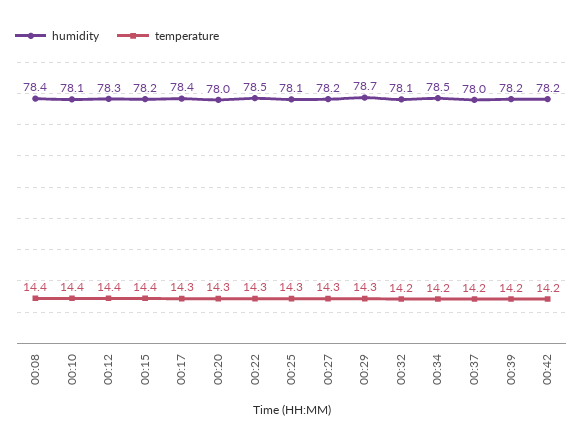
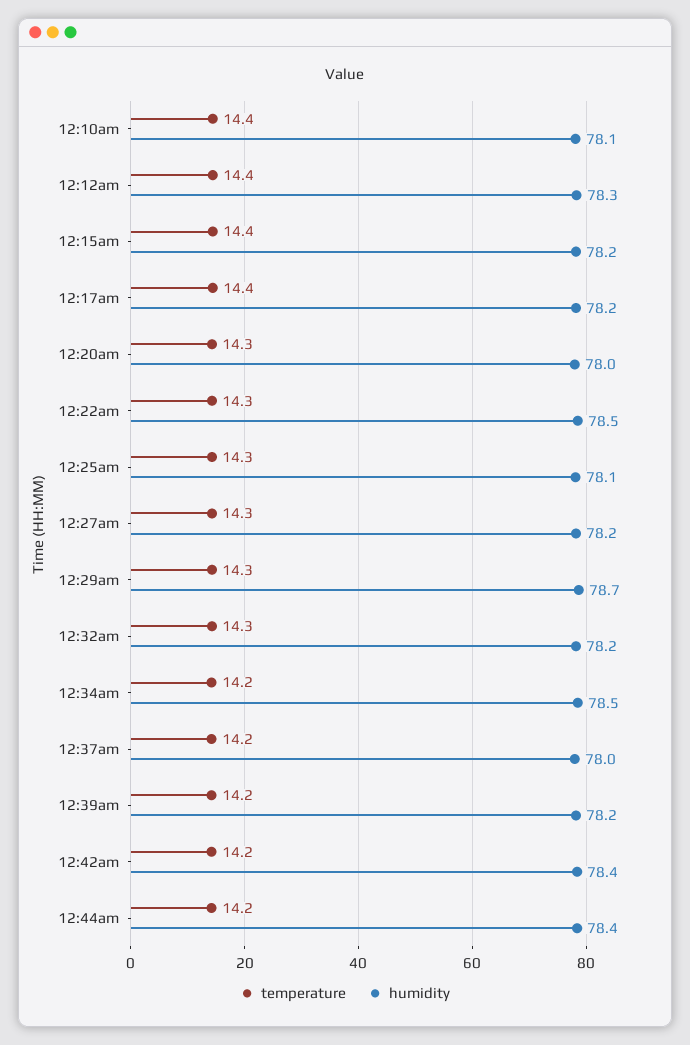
humidity, 00:08: 78.4 -> none
temperature, 00:08: 14.4 -> none
humidity, 00:17: 78.4 -> 78.2
temperature, 00:17: 14.3 -> 14.4
humidity, 00:32: 78.1 -> 78.2
temperature, 00:32: 14.2 -> 14.3
humidity, 00:42: 78.2 -> 78.4
temperature, 12:44am: none -> 14.2
humidity, 12:44am: none -> 78.4

